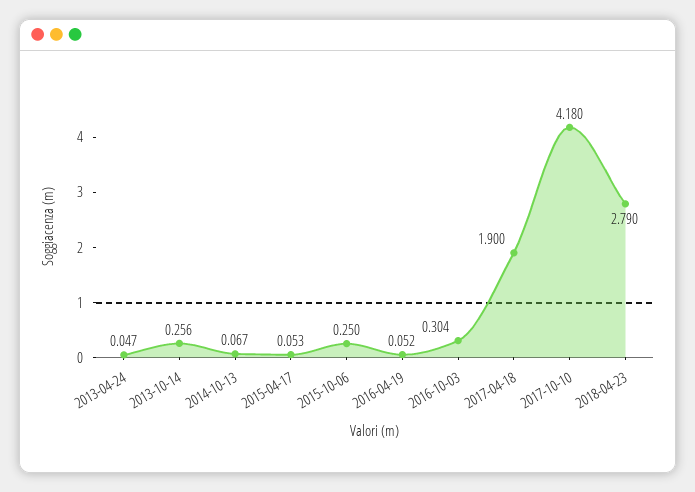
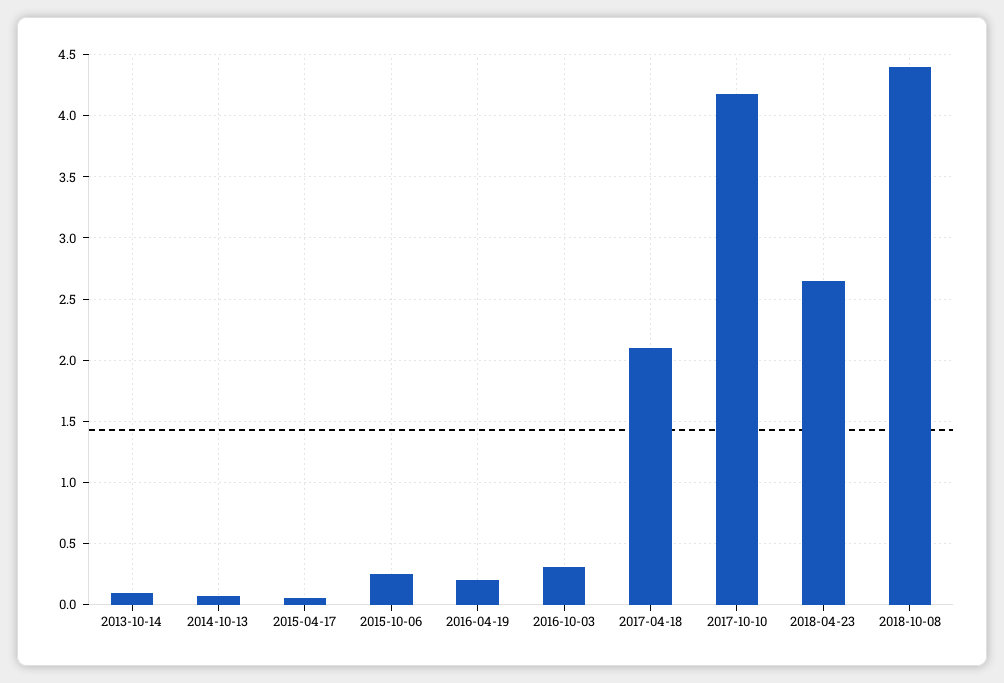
2013-04-24: 0.047 -> none
2013-10-14: 0.256 -> 0.1
2016-04-19: 0.052 -> 0.2
2017-04-18: 1.9 -> 2.1
2018-04-23: 2.79 -> 2.65
2018-10-08: none -> 4.4

